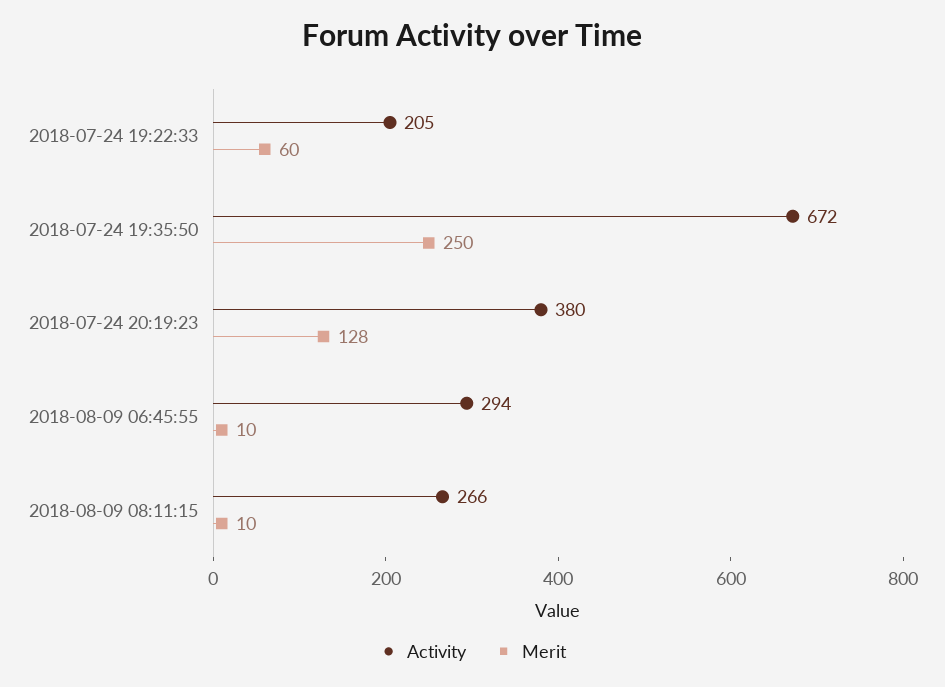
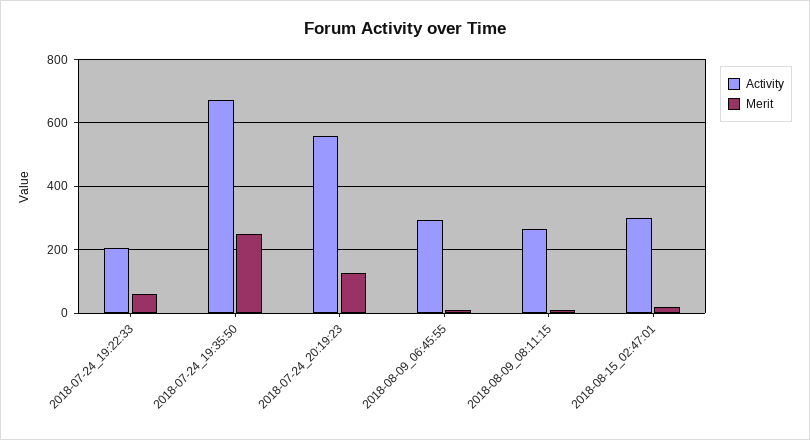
Activity, 2018-07-24 20:19:23: 380 -> 560
Activity, 2018-08-15_02:47:01: none -> 300
Merit, 2018-08-15_02:47:01: none -> 20

